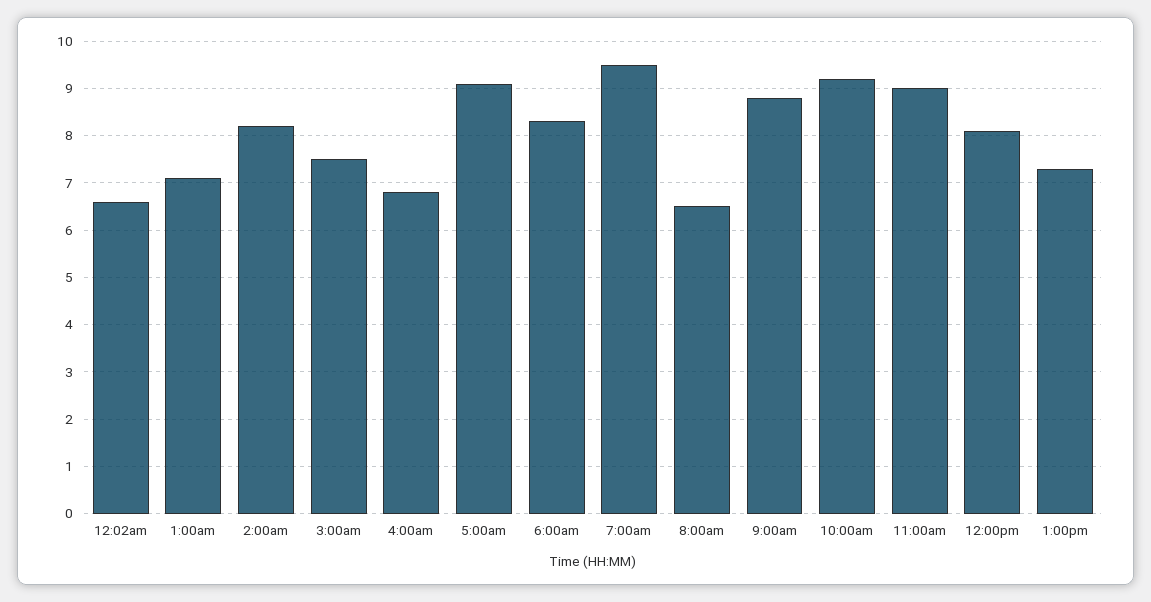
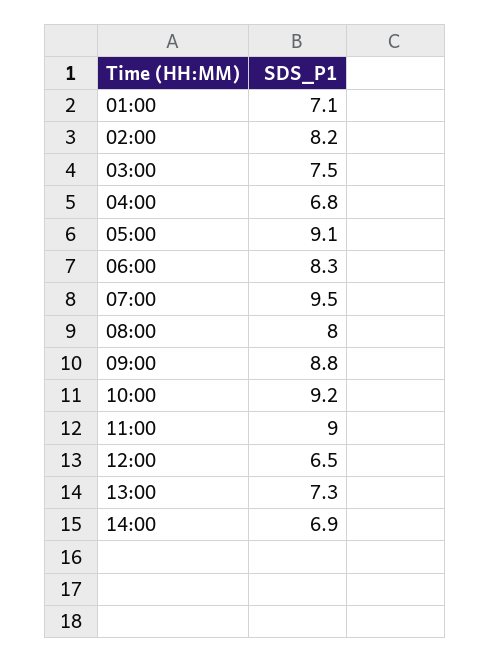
12:02am: 6.5 -> none
8:00am: 6.5 -> 8
12:00pm: 8 -> 6.5
14:00: none -> 6.9

